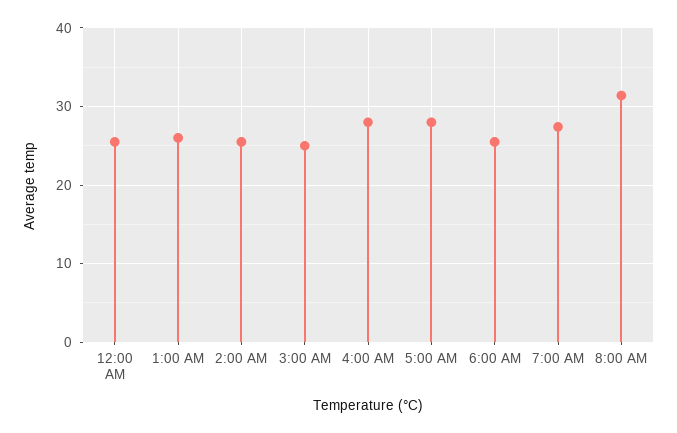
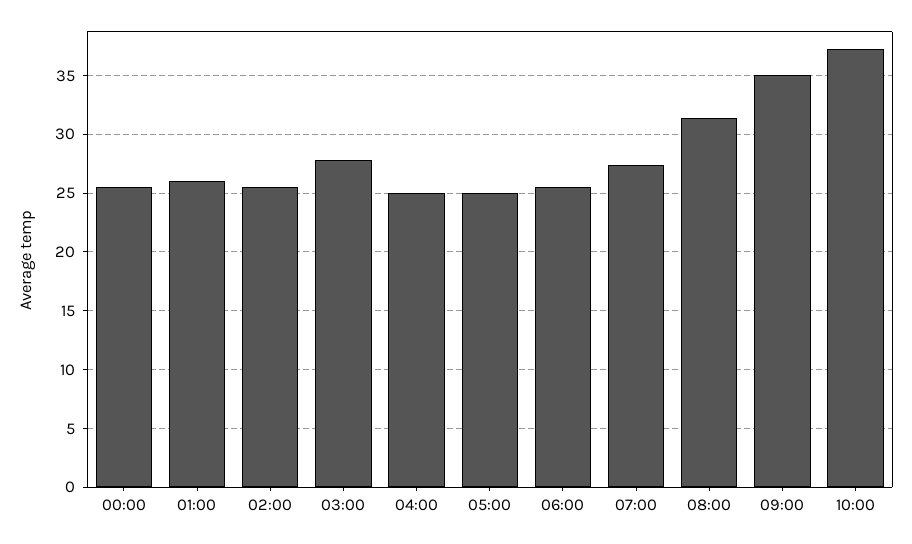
3:00 AM: 25 -> 28
4:00 AM: 28 -> 25
5:00 AM: 28 -> 25
09:00: none -> 35
10:00: none -> 37

